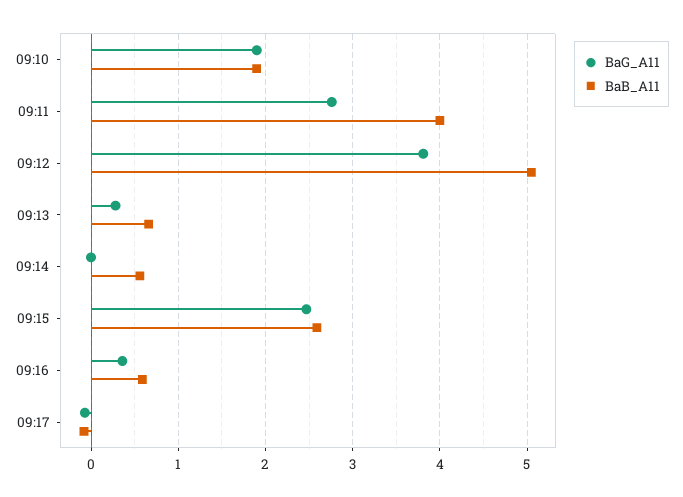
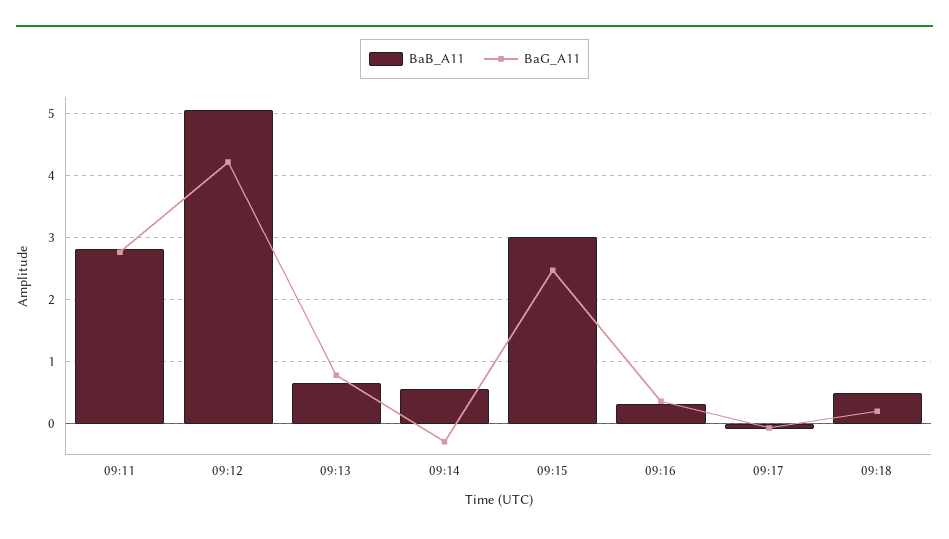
BaG_A11, 09:10: 1.9 -> none
BaB_A11, 09:10: 1.9 -> none
BaB_A11, 09:11: 4 -> 2.8
BaG_A11, 09:12: 3.8 -> 4.2
BaG_A11, 09:13: 0.3 -> 0.8
BaG_A11, 09:14: 0 -> -0.3
BaB_A11, 09:15: 2.6 -> 3
BaB_A11, 09:16: 0.6 -> 0.3
BaB_A11, 09:18: none -> 0.5
BaG_A11, 09:18: none -> 0.2

